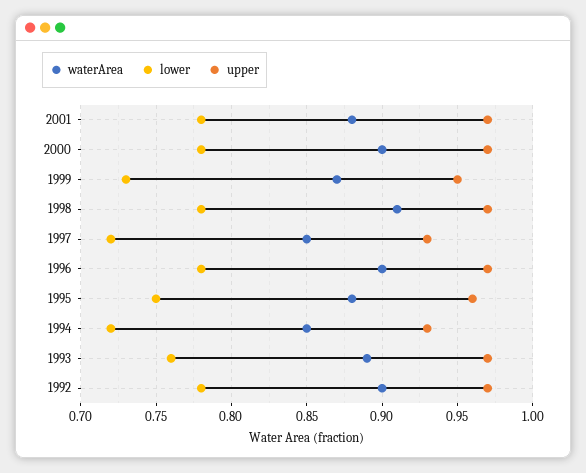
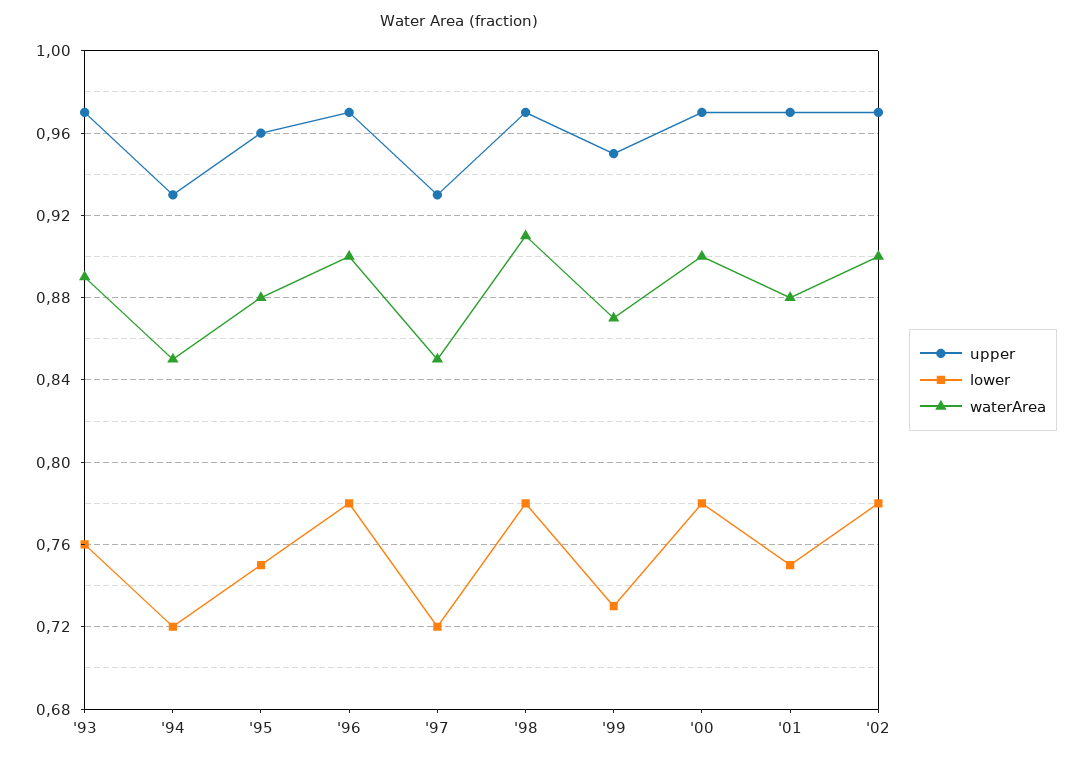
lower, 2001: 0.78 -> 0.75
waterArea, 1992: 0.9 -> none
lower, 1992: 0.78 -> none
upper, 1992: 0.97 -> none
upper, '02: none -> 0.97
lower, '02: none -> 0.78
waterArea, '02: none -> 0.9

